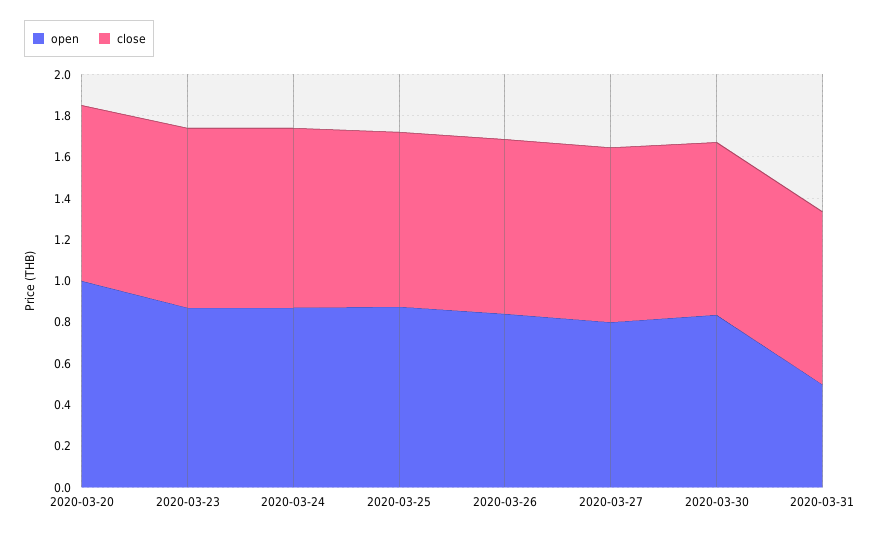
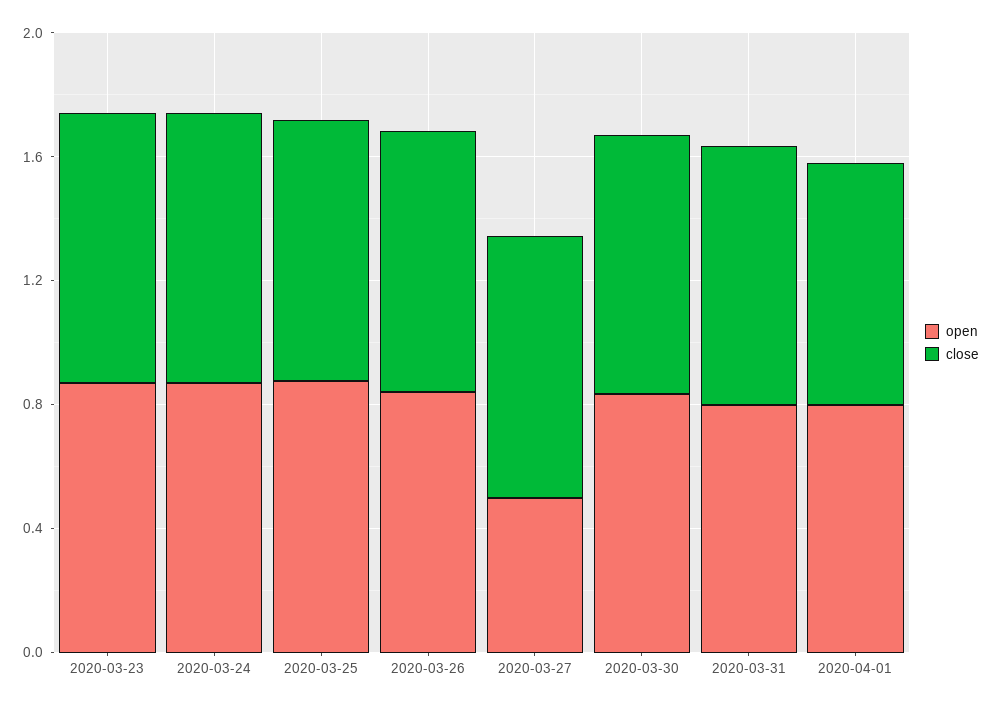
open, 2020-03-20: 1 -> none
close, 2020-03-20: 0.85 -> none
open, 2020-03-27: 0.8 -> 0.5
open, 2020-03-31: 0.5 -> 0.8
open, 2020-04-01: none -> 0.8
close, 2020-04-01: none -> 0.8

